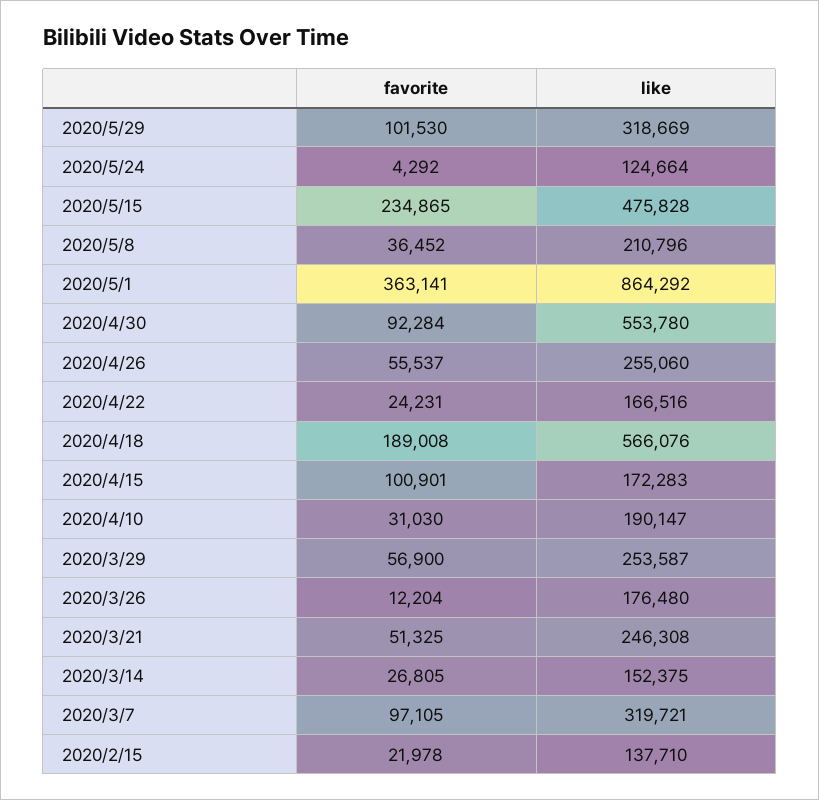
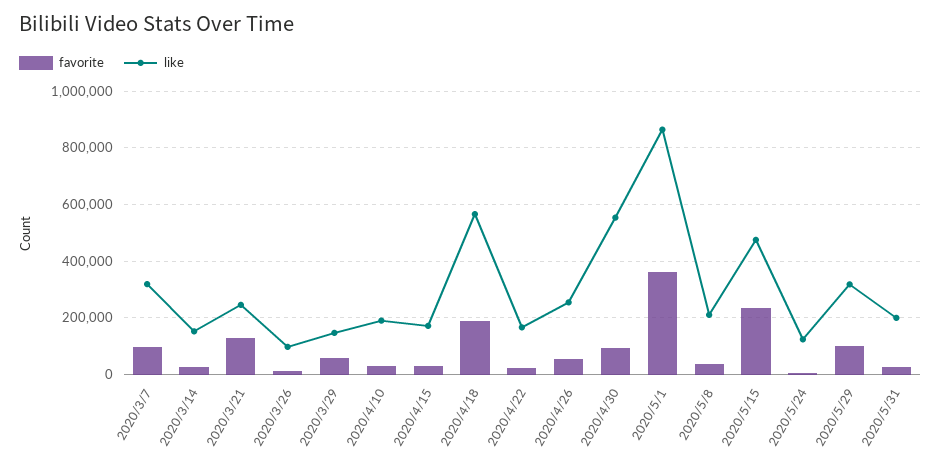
favorite, 2020/4/15: 100901 -> 25000
like, 2020/3/29: 253587 -> 150000
like, 2020/3/26: 176480 -> 100000
favorite, 2020/3/21: 51325 -> 125000
favorite, 2020/2/15: 21978 -> none
like, 2020/2/15: 137710 -> none
favorite, 2020/5/31: none -> 25000
like, 2020/5/31: none -> 200000

